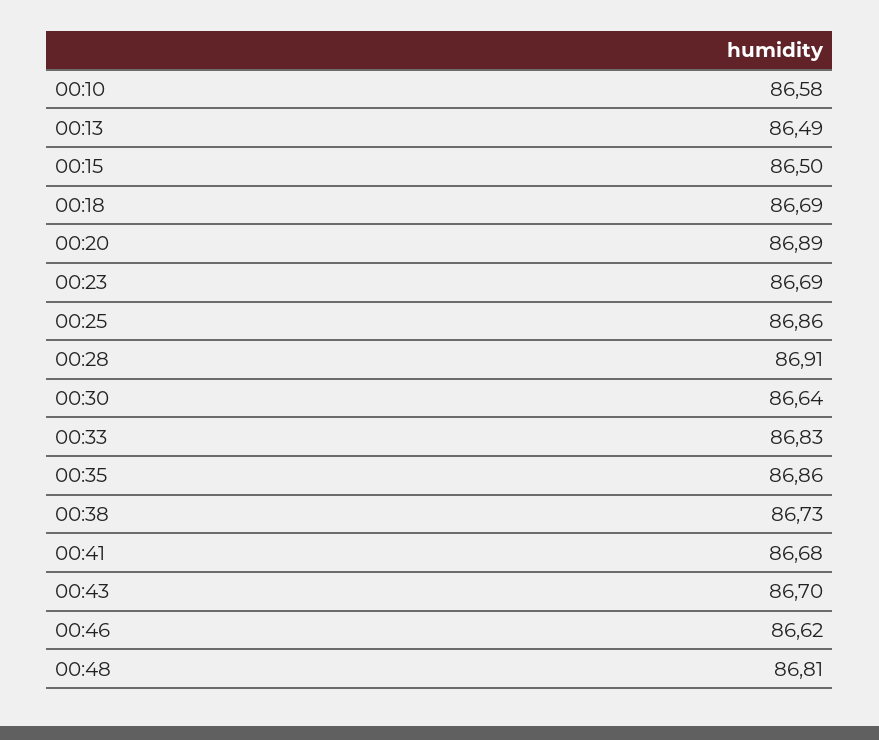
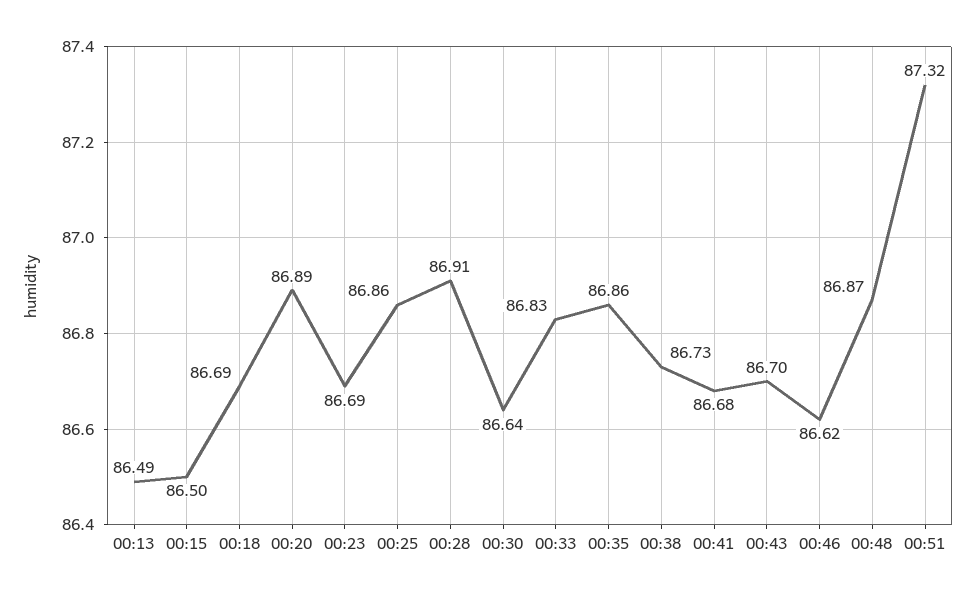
00:10: 86.58 -> none
00:48: 86.81 -> 86.87
00:51: none -> 87.32

